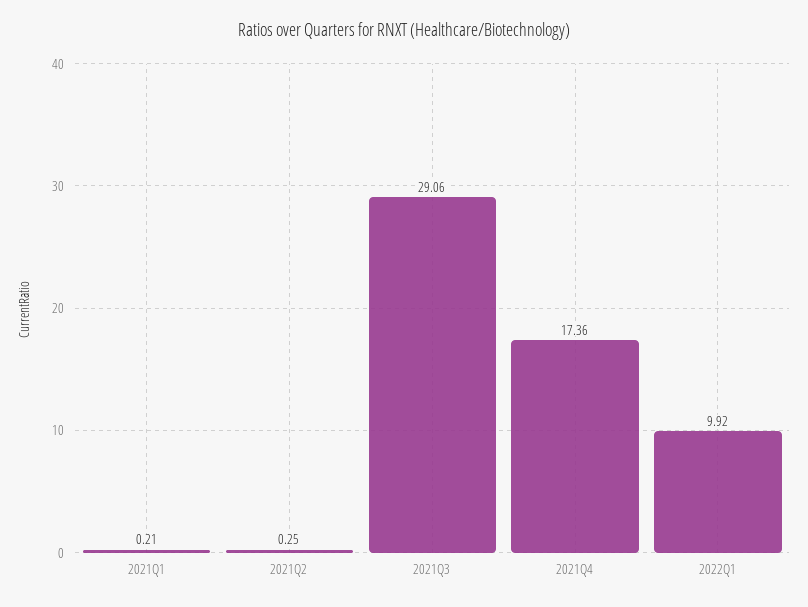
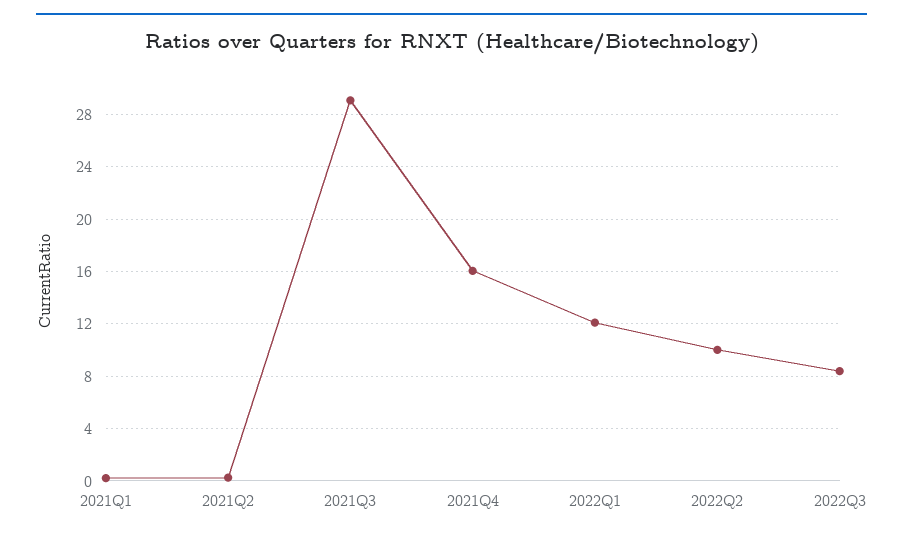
2021Q4: 17.36 -> 16
2022Q1: 9.92 -> 12
2022Q2: none -> 10
2022Q3: none -> 8.5

